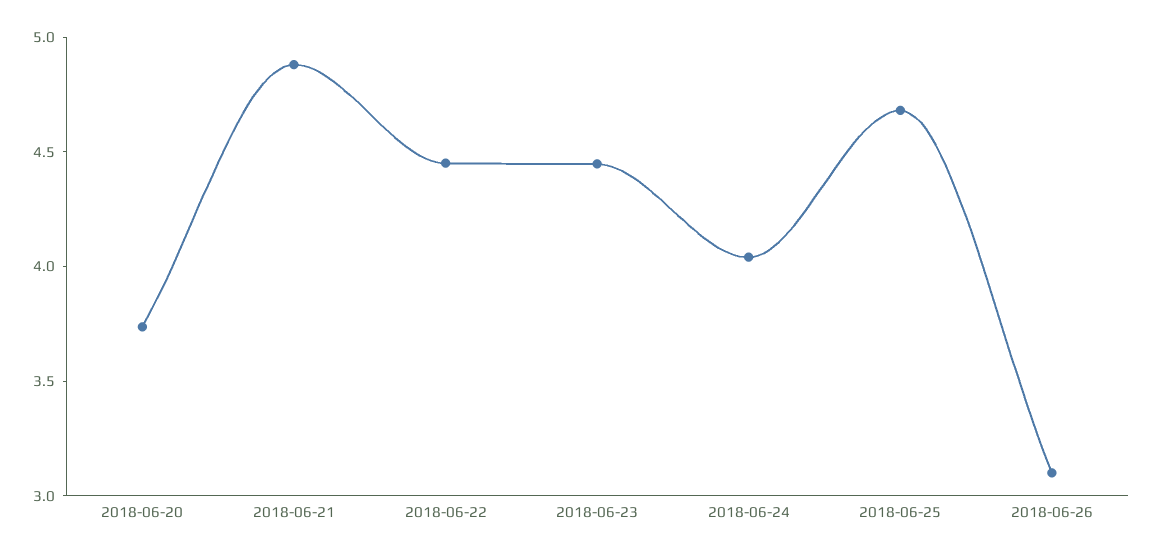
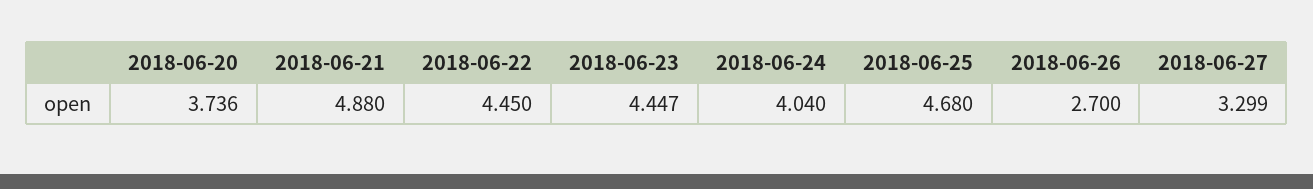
2018-06-26: 3.1 -> 2.7
2018-06-27: none -> 3.299

